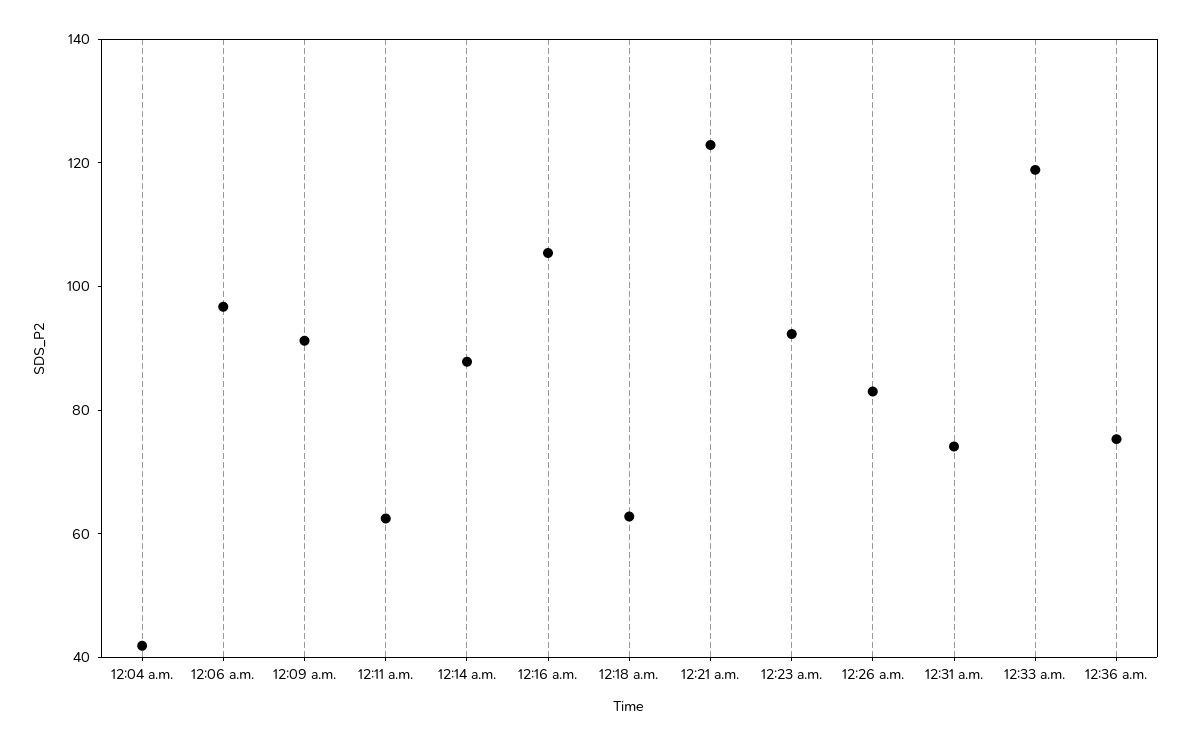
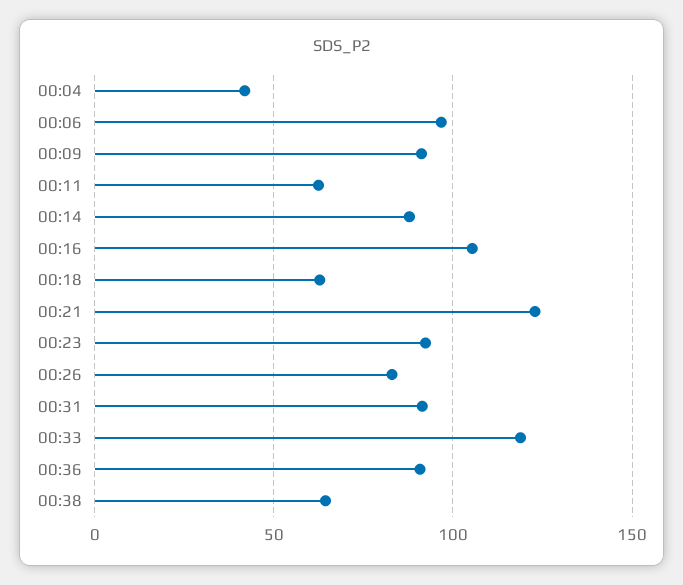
12:31 a.m.: 75 -> 90
12:36 a.m.: 75 -> 90
00:38: none -> 65

